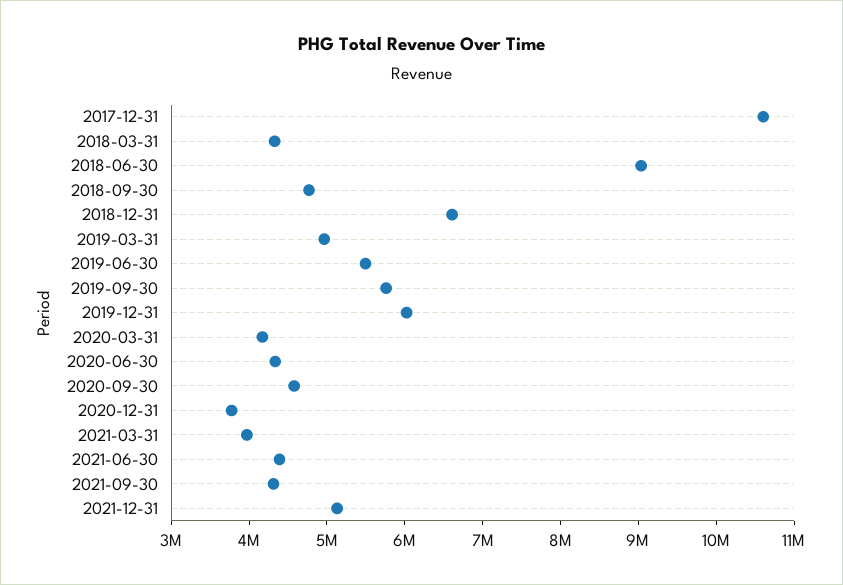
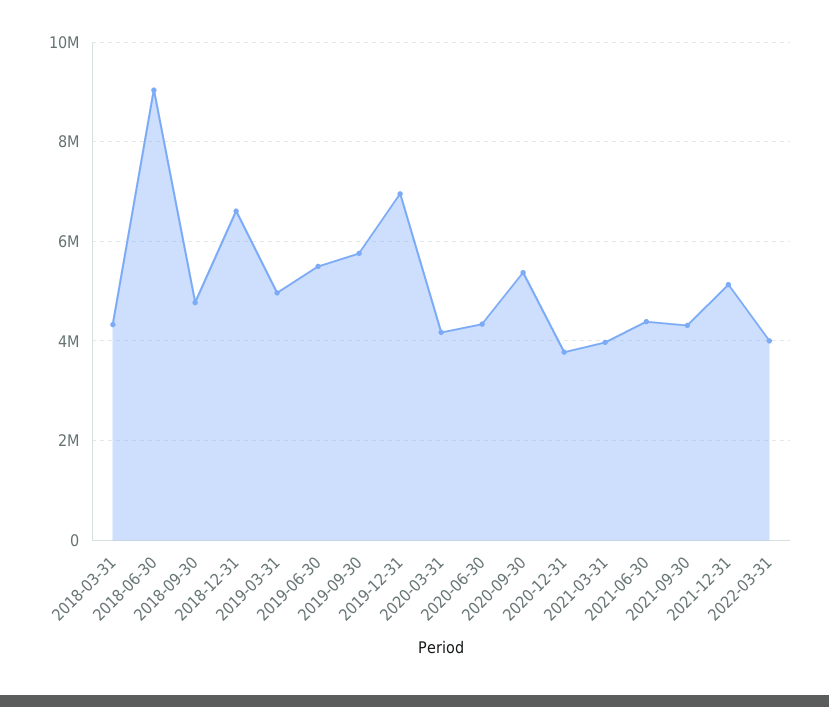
2017-12-31: 10600000 -> none
2019-12-31: 6000000 -> 7000000
2020-09-30: 4600000 -> 5400000
2022-03-31: none -> 4000000

